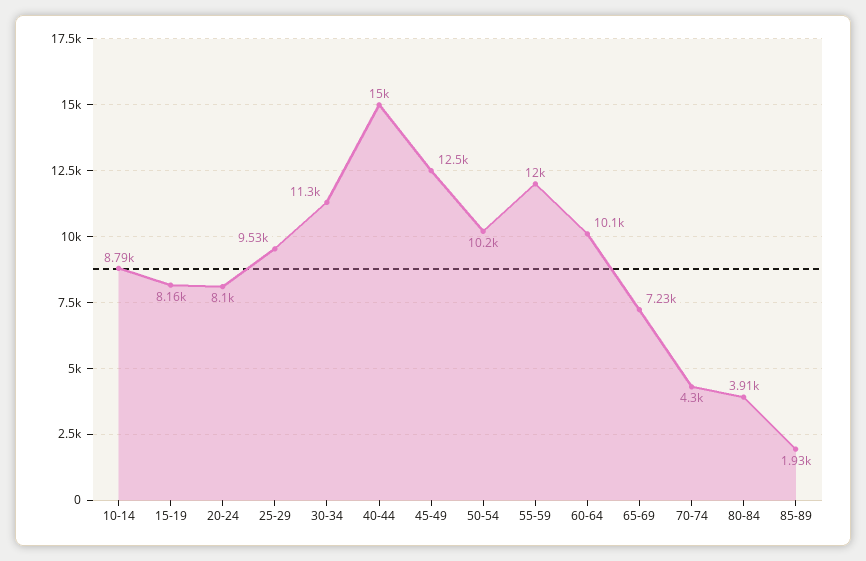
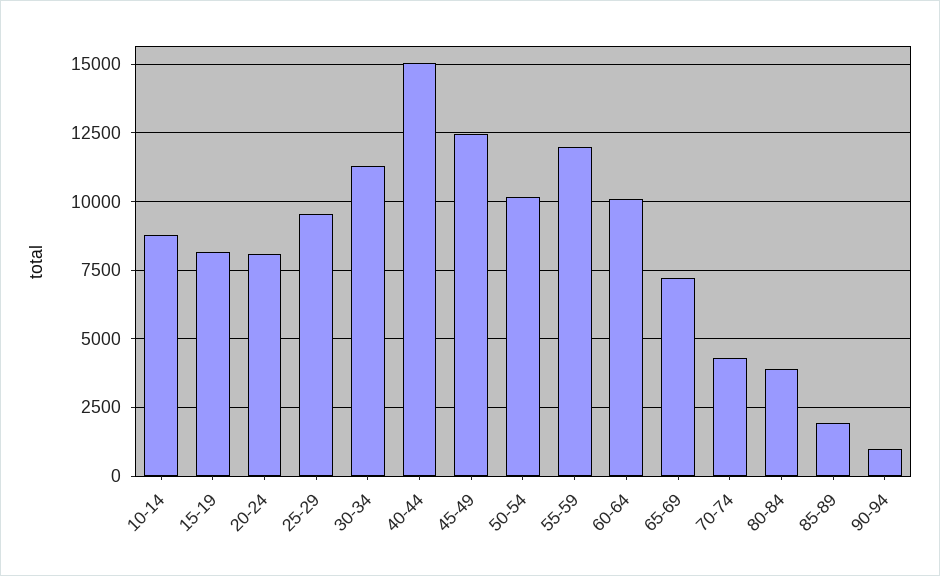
90-94: none -> 1000

